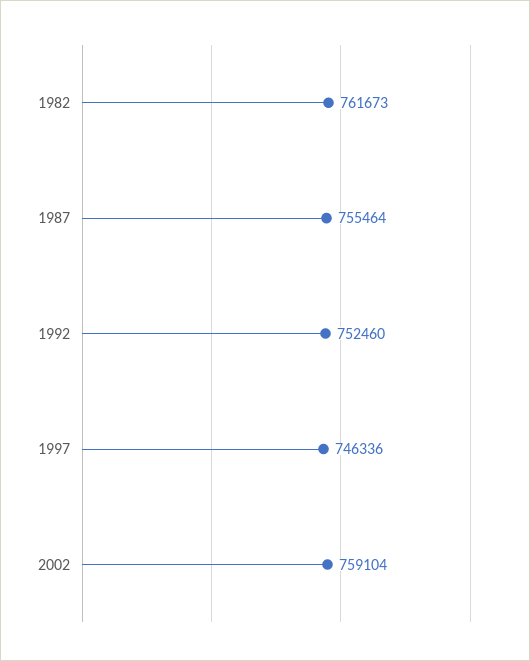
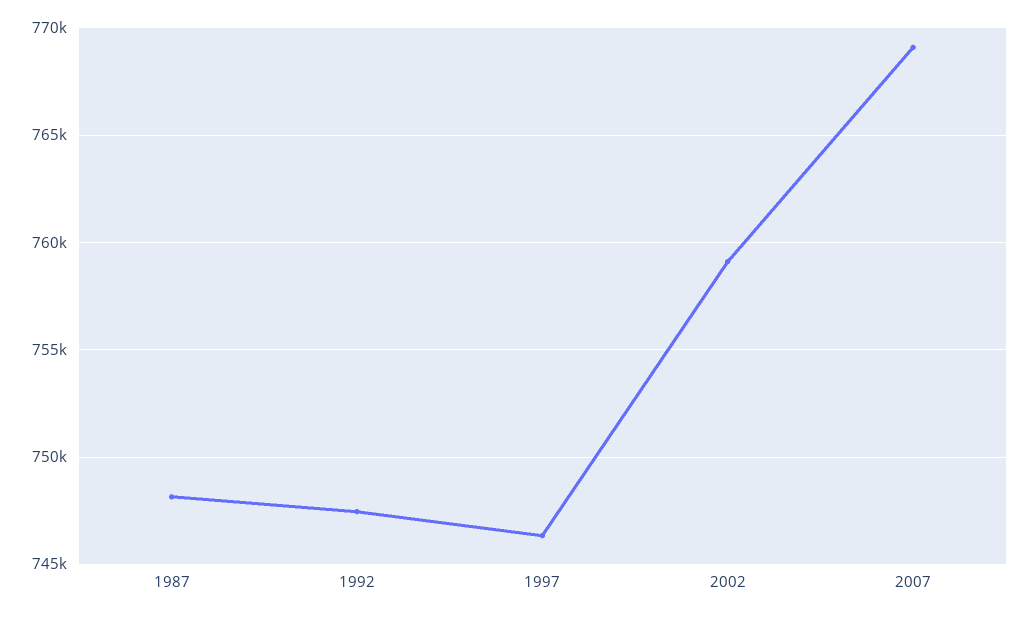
1982: 761673 -> none
1987: 755464 -> 748000
1992: 752460 -> 747500
2007: none -> 769000

